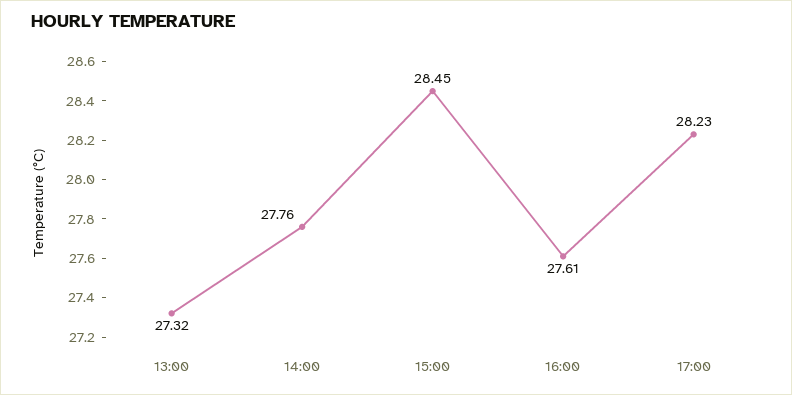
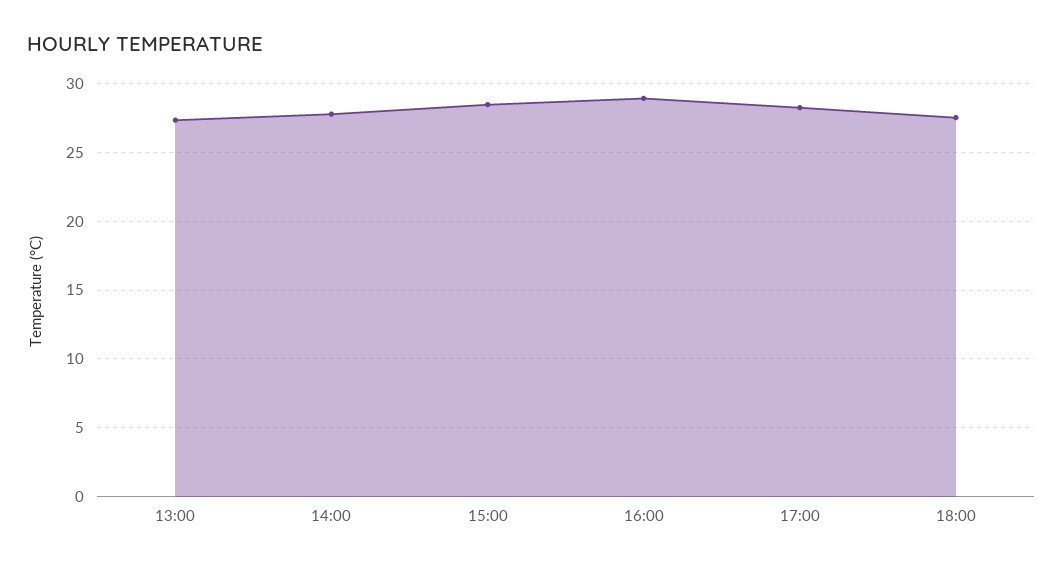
16:00: 27.61 -> 29
18:00: none -> 27.5

